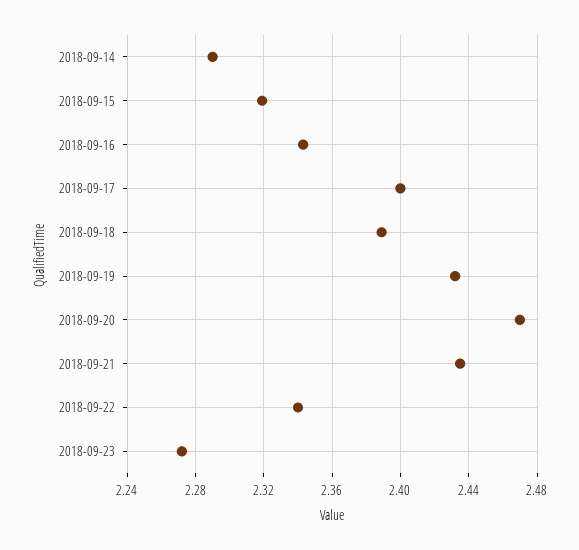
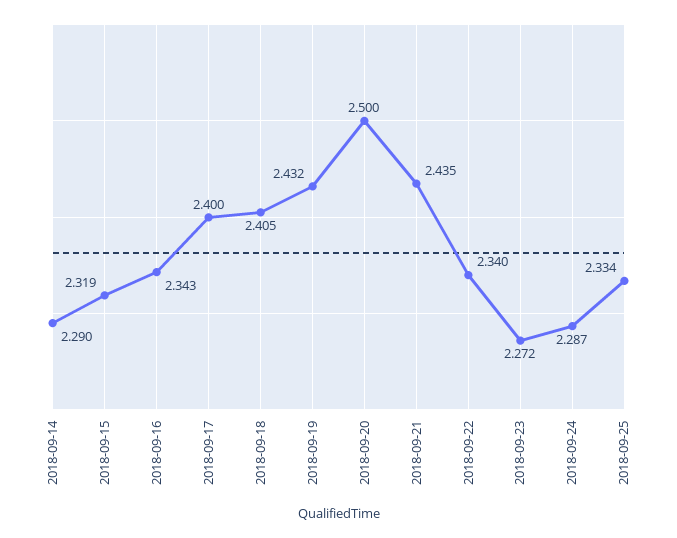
2018-09-18: 2.39 -> 2.405
2018-09-20: 2.47 -> 2.5
2018-09-24: none -> 2.287
2018-09-25: none -> 2.334

